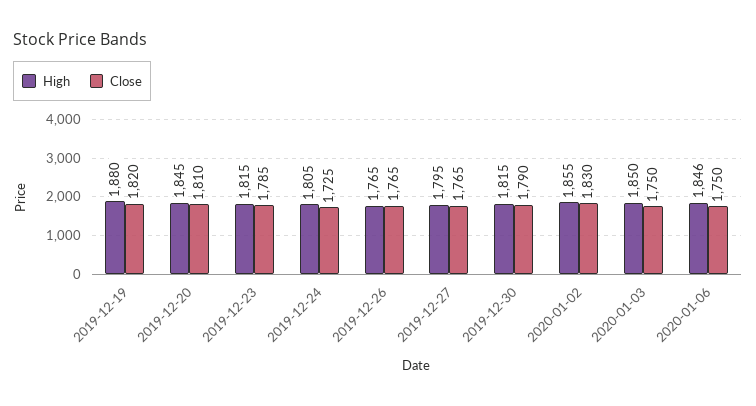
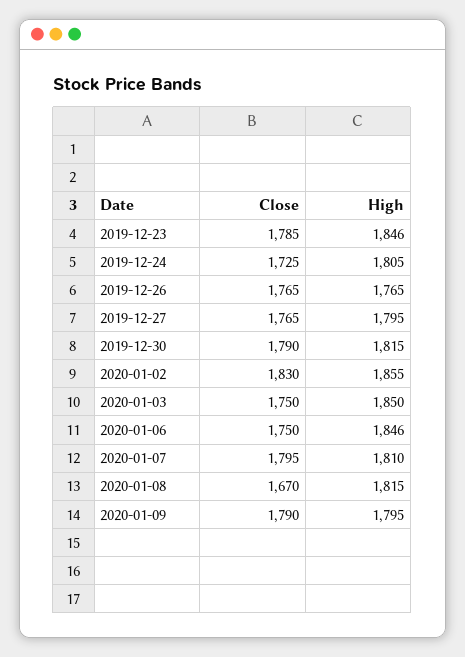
High, 2019-12-19: 1880 -> none
Close, 2019-12-19: 1820 -> none
High, 2019-12-20: 1845 -> none
Close, 2019-12-20: 1810 -> none
High, 2019-12-23: 1815 -> 1846
Close, 2020-01-07: none -> 1795
High, 2020-01-07: none -> 1810
Close, 2020-01-08: none -> 1670
High, 2020-01-08: none -> 1815
Close, 2020-01-09: none -> 1790
High, 2020-01-09: none -> 1795

